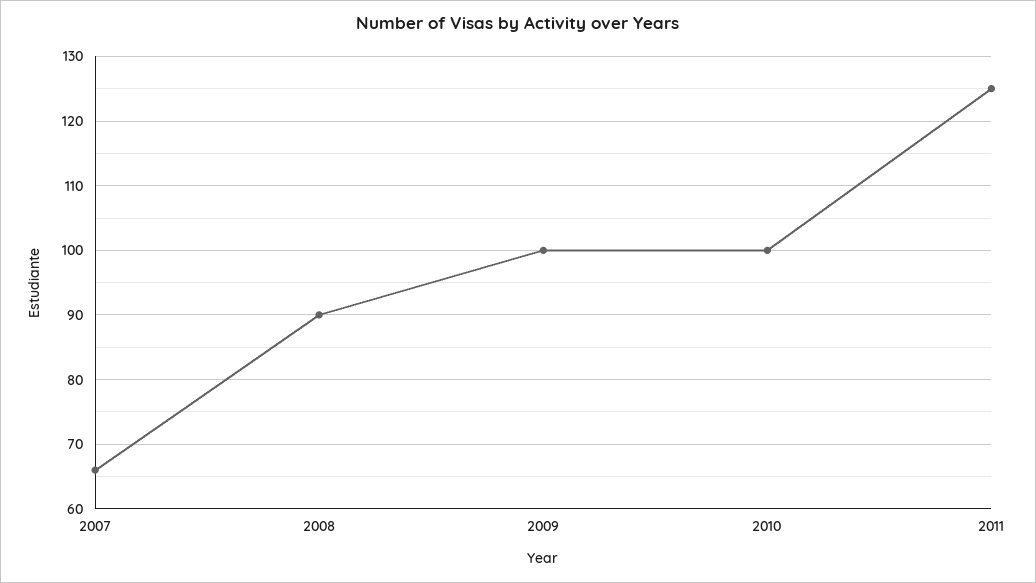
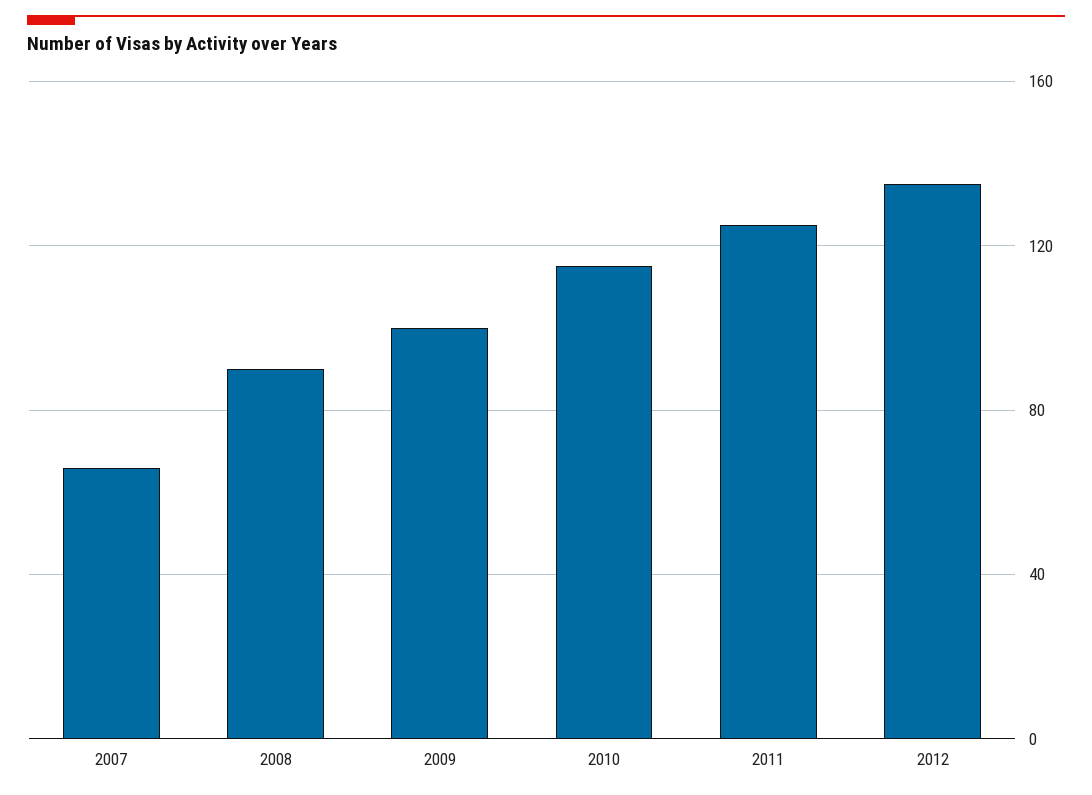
2010: 100 -> 115
2012: none -> 135

